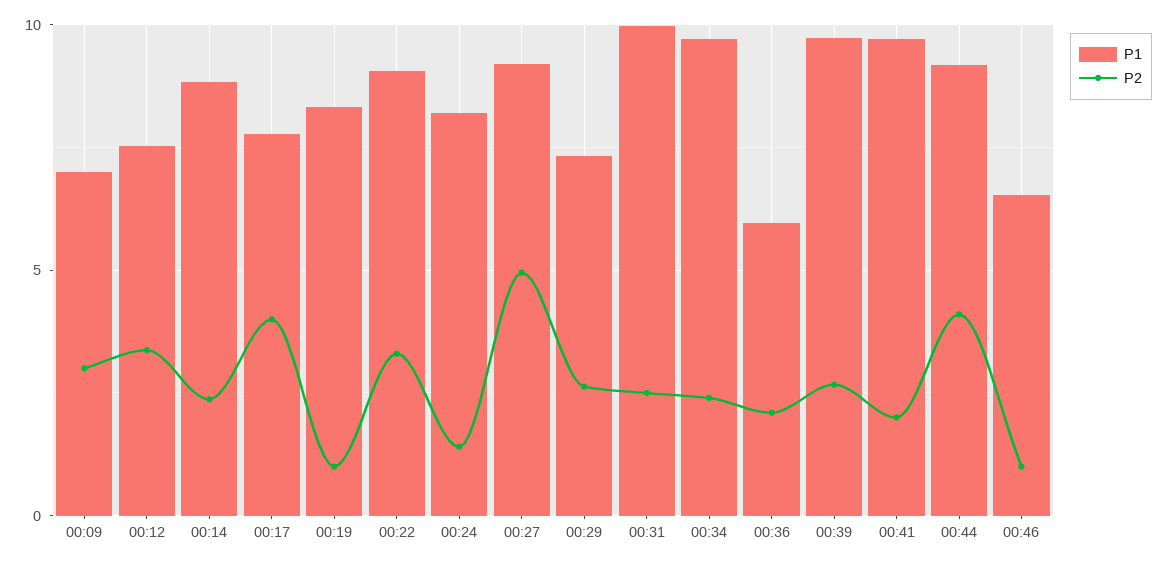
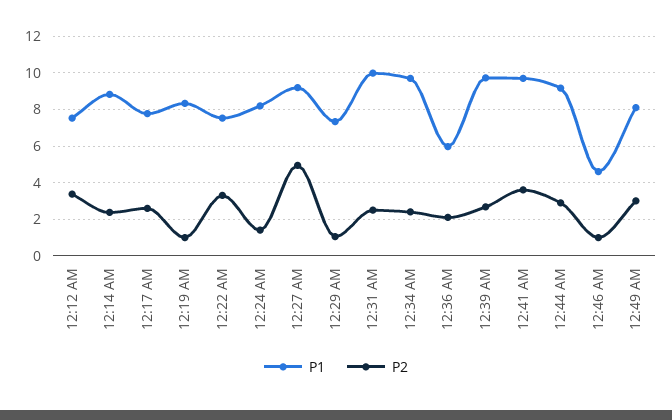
P1, 00:09: 7 -> none
P2, 00:09: 3 -> none
P2, 00:17: 4 -> 2.5
P1, 00:22: 9 -> 7.5
P2, 00:29: 2.5 -> 1
P2, 00:41: 2 -> 3.5
P2, 00:44: 4 -> 3
P1, 00:46: 6.5 -> 4.5
P1, 12:49 AM: none -> 8
P2, 12:49 AM: none -> 3

